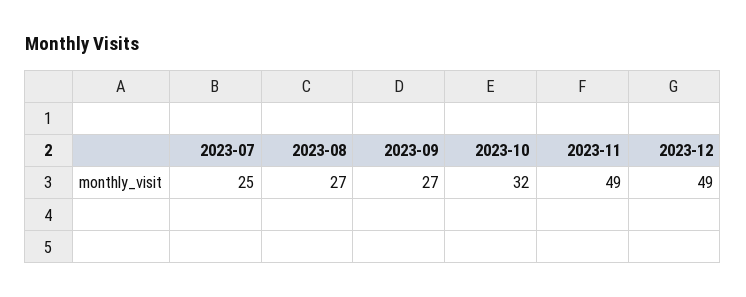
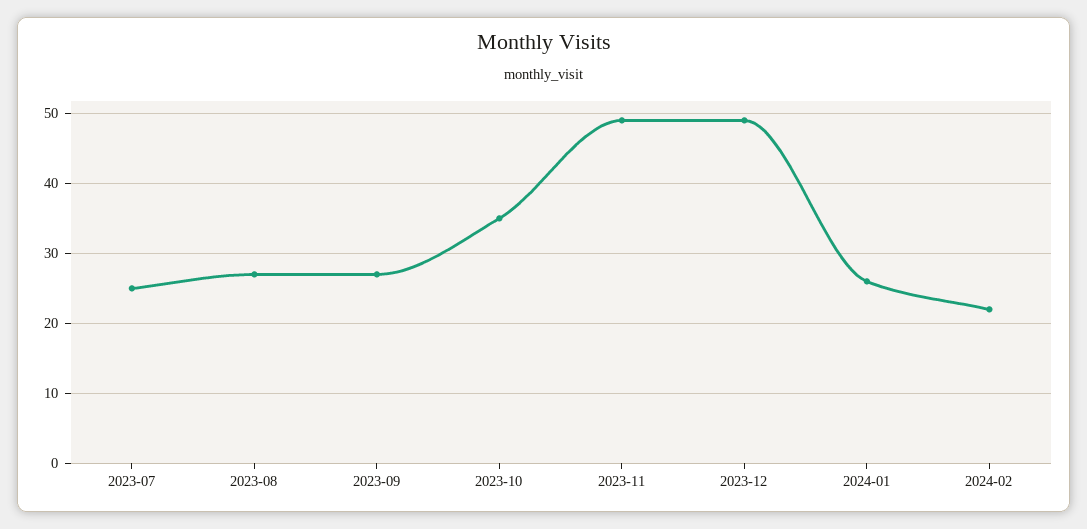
2023-10: 32 -> 35
2024-01: none -> 26
2024-02: none -> 22

